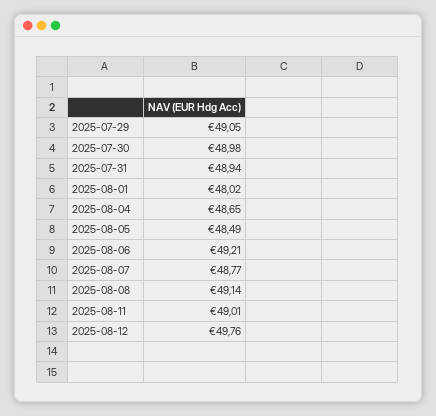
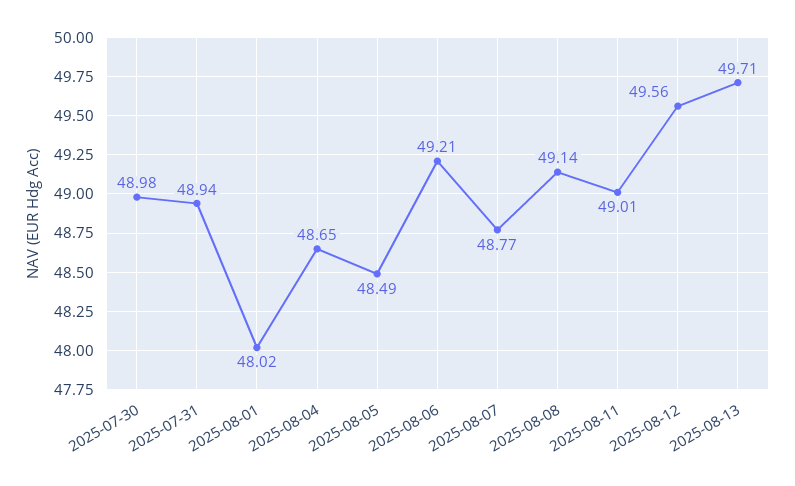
2025-07-29: 49.05 -> none
2025-08-12: 49.76 -> 49.56
2025-08-13: none -> 49.71

